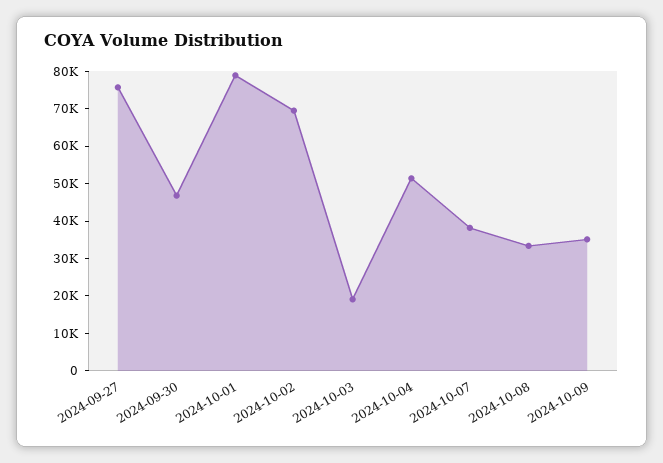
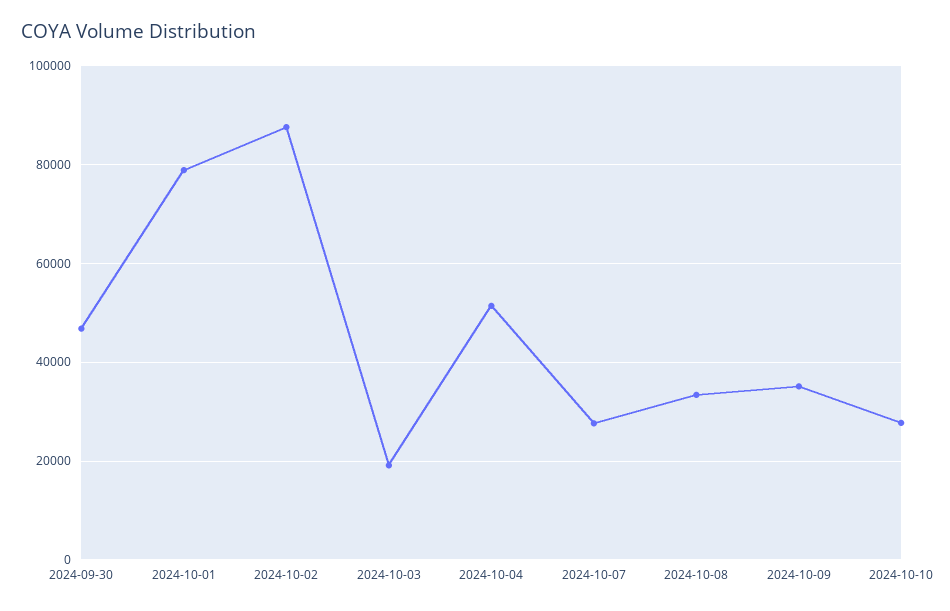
2024-09-27: 75000 -> none
2024-10-02: 70000 -> 88000
2024-10-07: 37500 -> 28000
2024-10-10: none -> 28000

